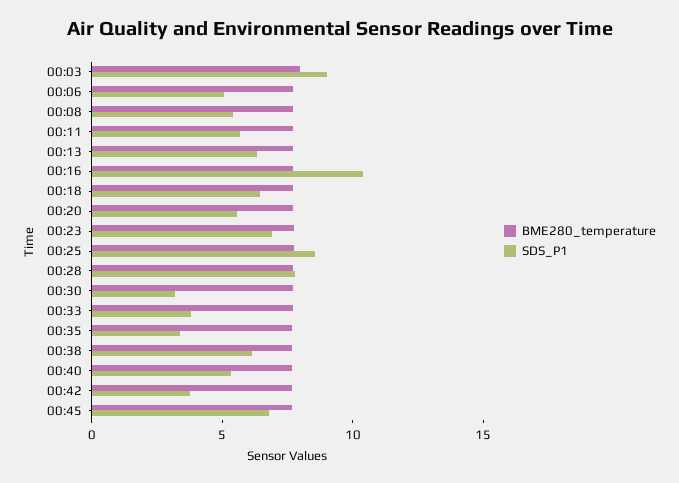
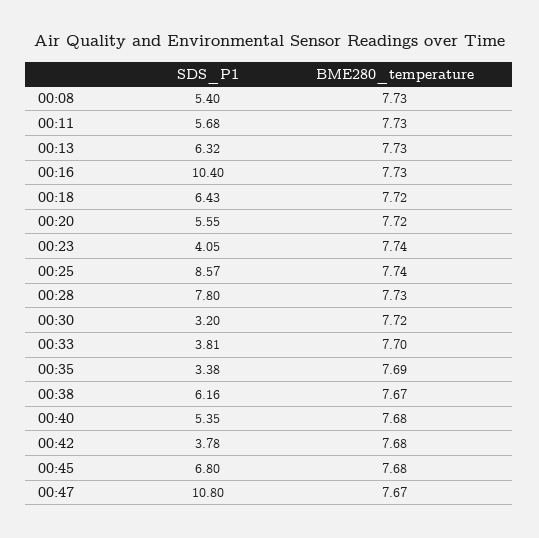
BME280_temperature, 00:03: 8 -> none
SDS_P1, 00:03: 9 -> none
BME280_temperature, 00:06: 8 -> none
SDS_P1, 00:06: 5 -> none
SDS_P1, 00:23: 7 -> 4.05
SDS_P1, 00:47: none -> 10.8
BME280_temperature, 00:47: none -> 7.67

